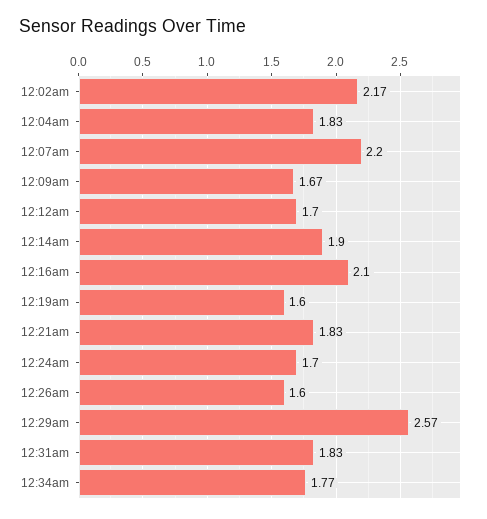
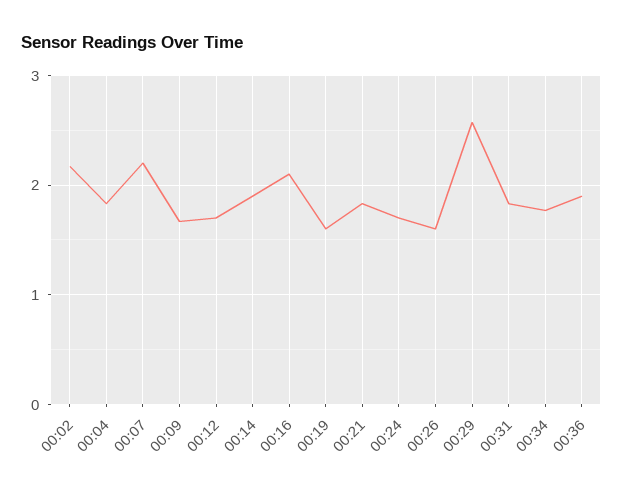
00:36: none -> 1.9

